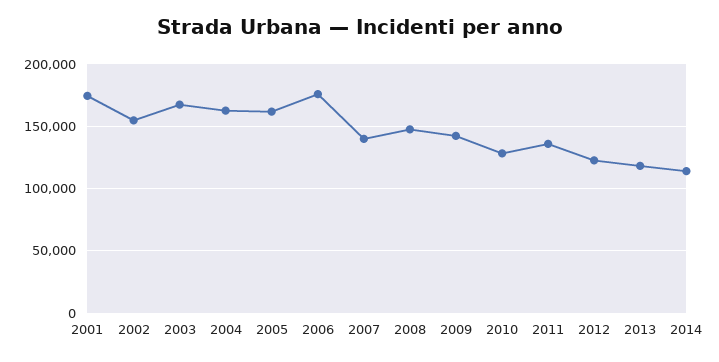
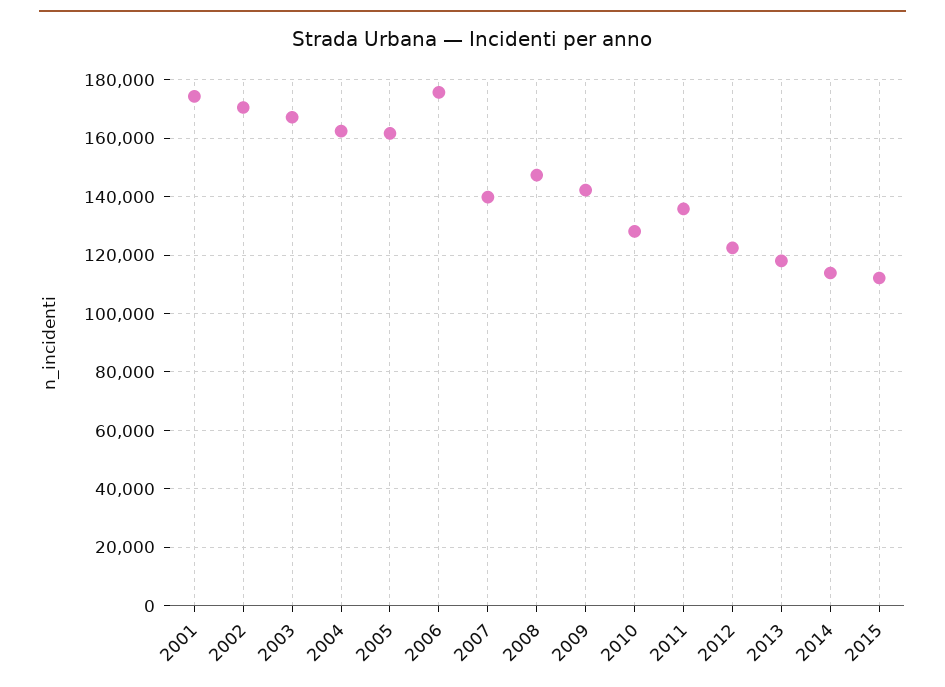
2002: 155000 -> 170000
2015: none -> 112500

